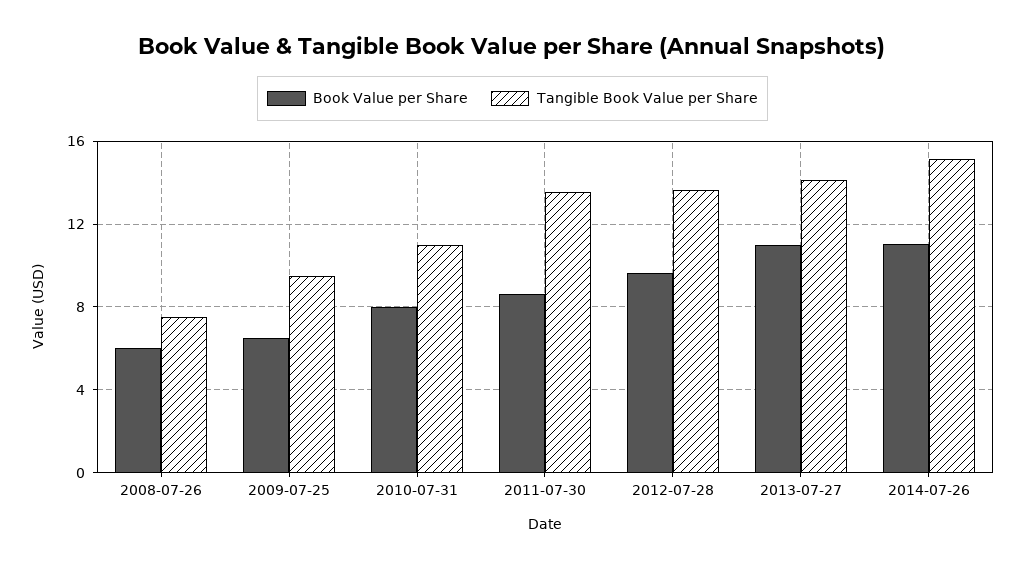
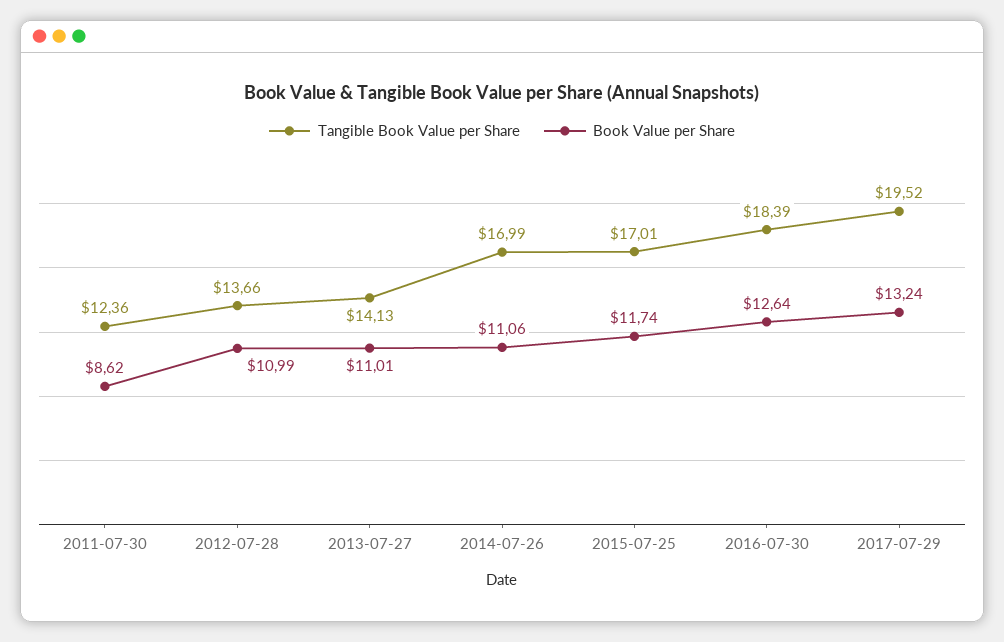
Book Value per Share, 2008-07-26: 6 -> none
Tangible Book Value per Share, 2008-07-26: 7.5 -> none
Book Value per Share, 2009-07-25: 6.5 -> none
Tangible Book Value per Share, 2009-07-25: 9.5 -> none
Book Value per Share, 2010-07-31: 8 -> none
Tangible Book Value per Share, 2010-07-31: 11 -> none
Tangible Book Value per Share, 2011-07-30: 13.5 -> 12.36
Book Value per Share, 2012-07-28: 9.5 -> 10.99
Tangible Book Value per Share, 2014-07-26: 15 -> 16.99
Tangible Book Value per Share, 2015-07-25: none -> 17.01
Book Value per Share, 2015-07-25: none -> 11.74
Tangible Book Value per Share, 2016-07-30: none -> 18.39
Book Value per Share, 2016-07-30: none -> 12.64
Tangible Book Value per Share, 2017-07-29: none -> 19.52
Book Value per Share, 2017-07-29: none -> 13.24

